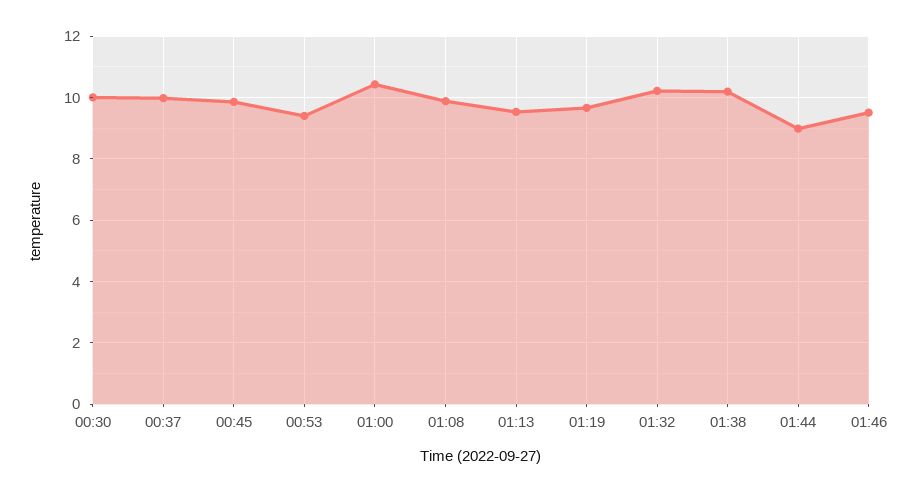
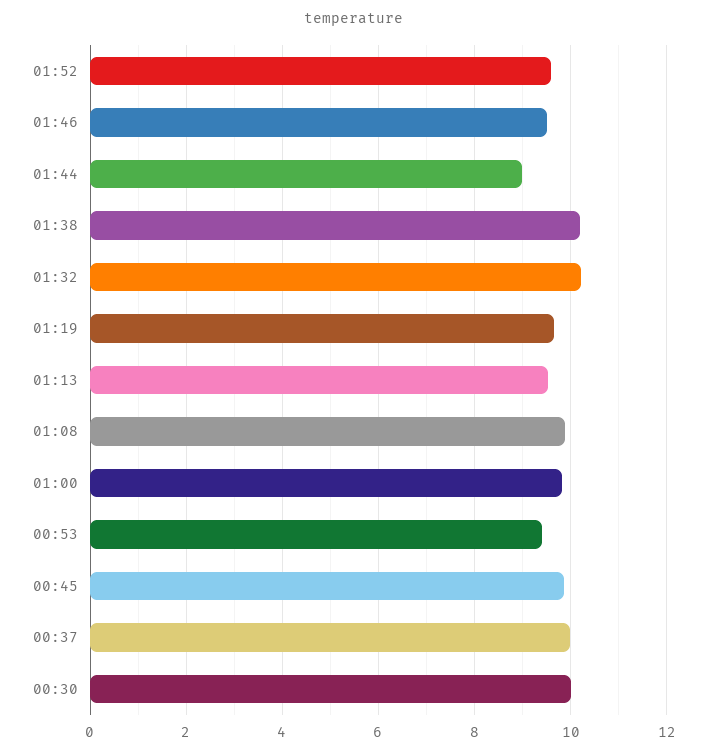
01:00: 10.4 -> 9.8
01:52: none -> 9.6

